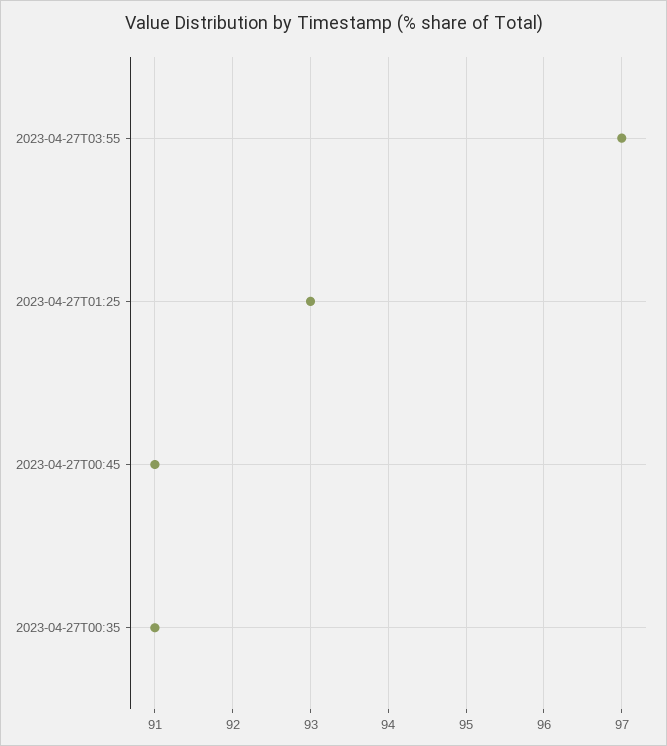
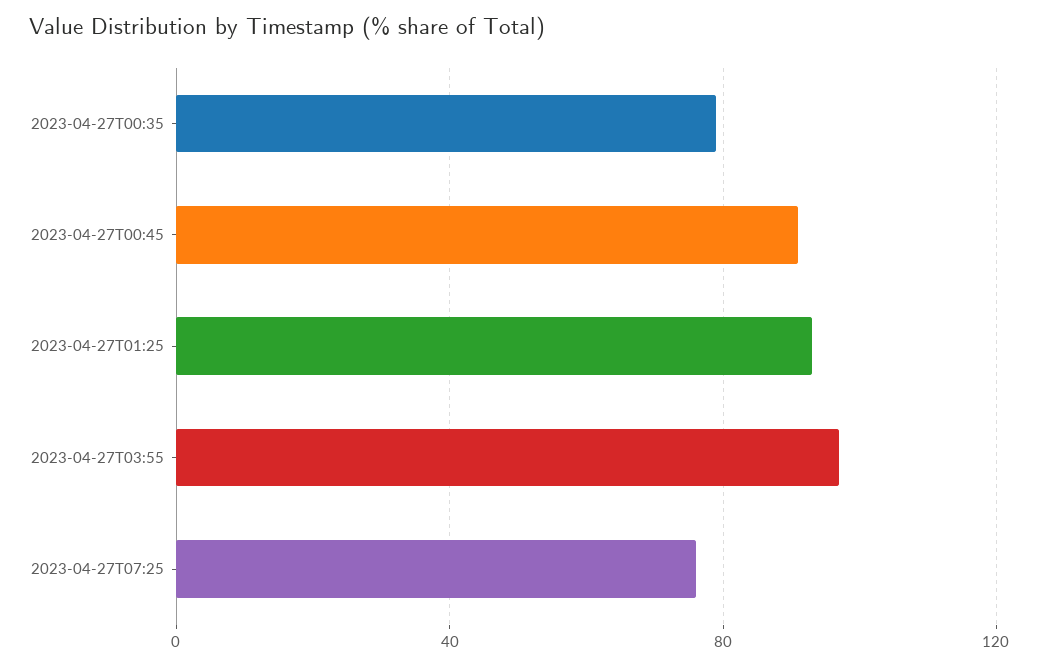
2023-04-27T00:35: 91 -> 80
2023-04-27T07:25: none -> 75

